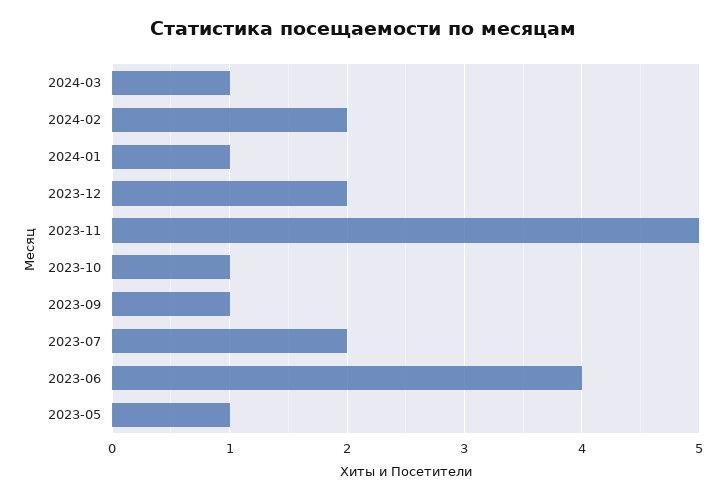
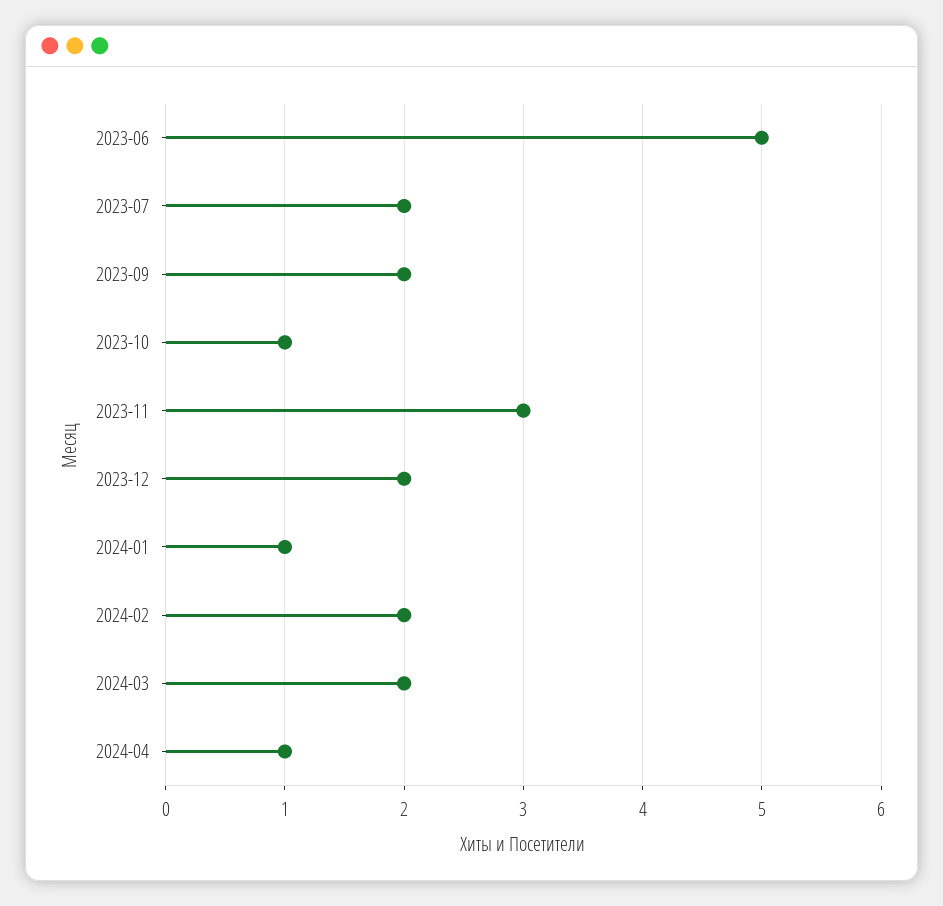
2024-03: 1 -> 2
2023-11: 5 -> 3
2023-09: 1 -> 2
2023-06: 4 -> 5
2023-05: 1 -> none
2024-04: none -> 1

